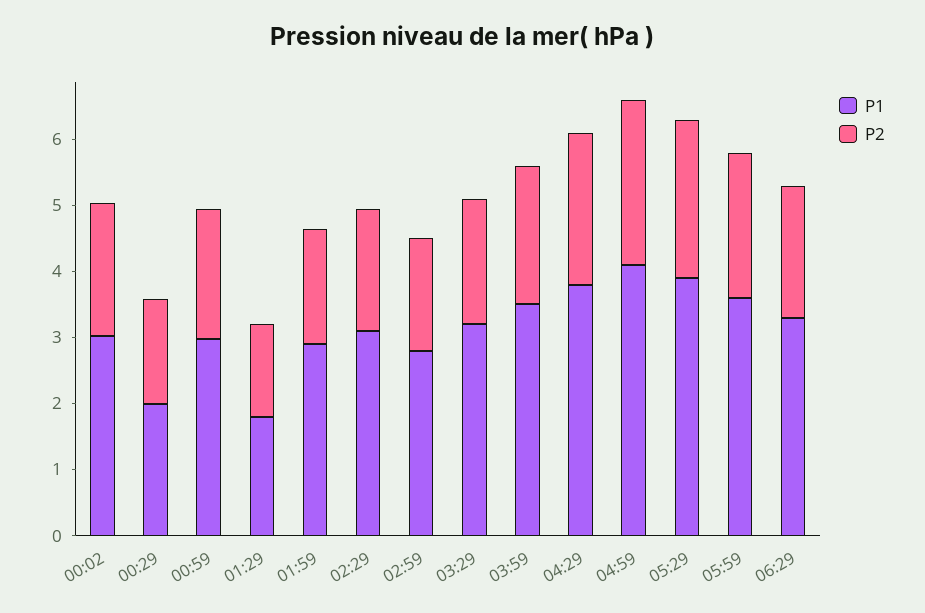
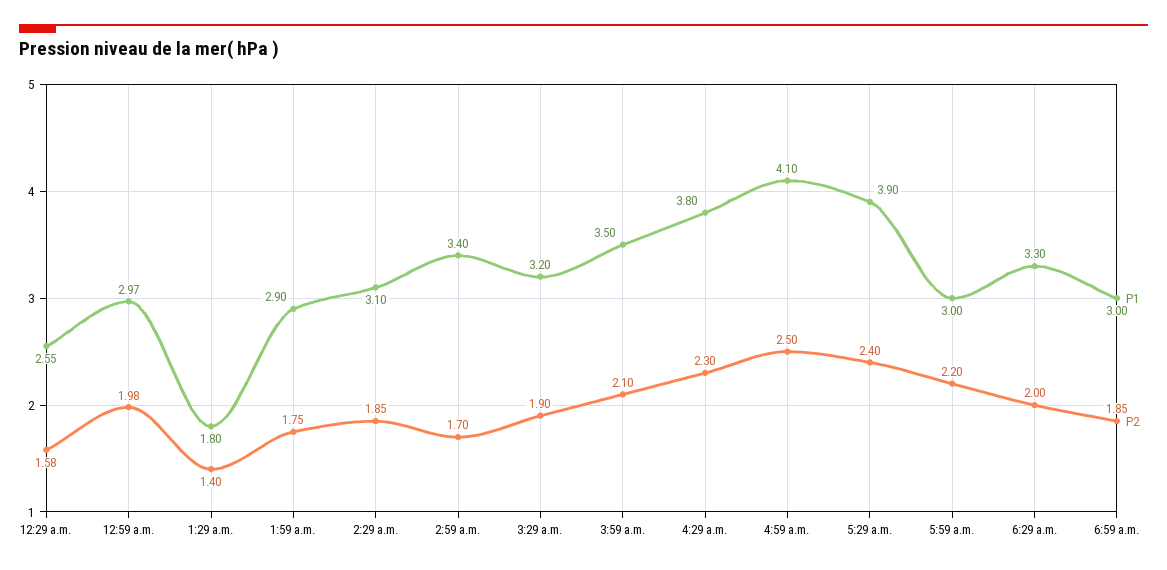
P1, 00:02: 3 -> none
P2, 00:02: 2 -> none
P1, 00:29: 2 -> 2.55
P1, 02:59: 2.8 -> 3.4
P1, 05:59: 3.6 -> 3
P1, 6:59 a.m.: none -> 3
P2, 6:59 a.m.: none -> 1.85

